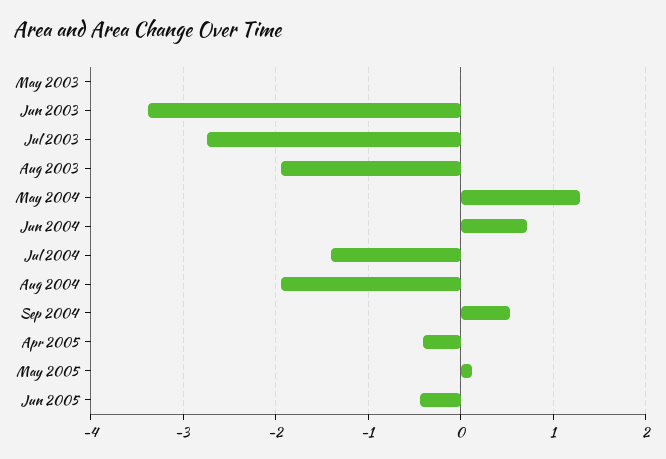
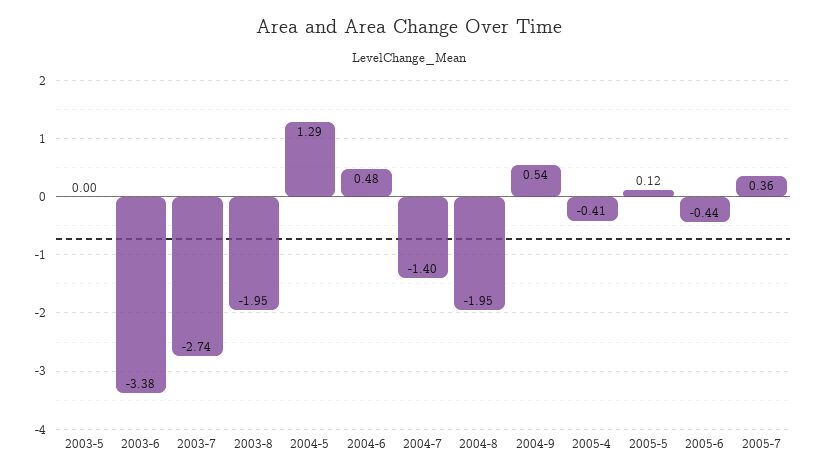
Jun 2004: 0.7 -> 0.48
2005-7: none -> 0.36

